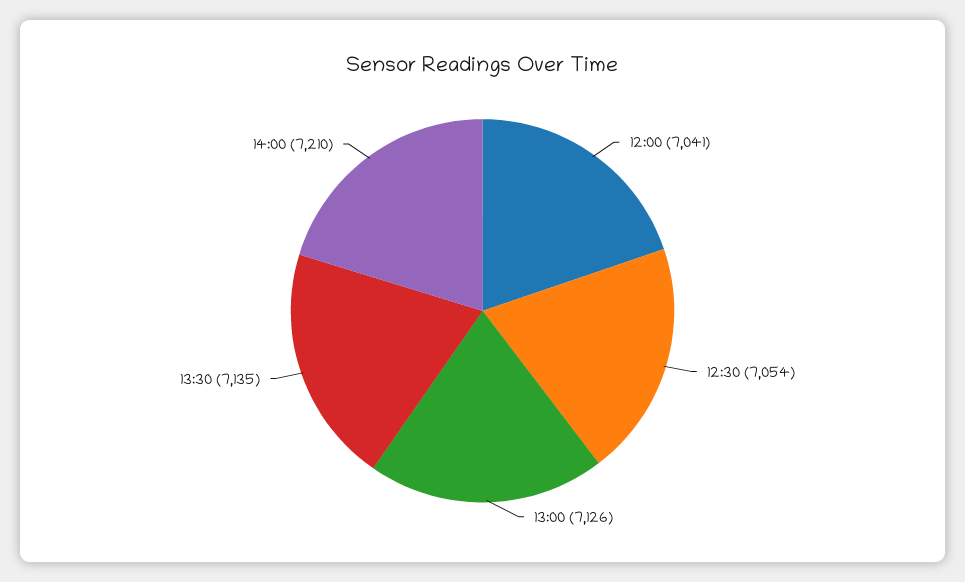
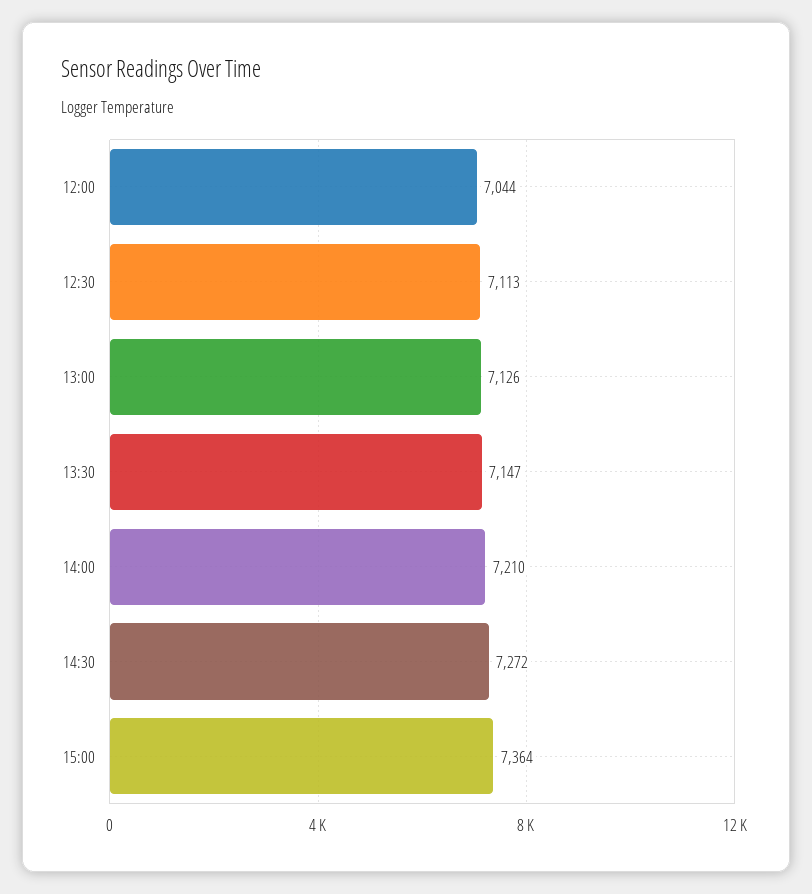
12:00: 7041 -> 7044
12:30: 7054 -> 7113
13:30: 7135 -> 7147
14:30: none -> 7272
15:00: none -> 7364

